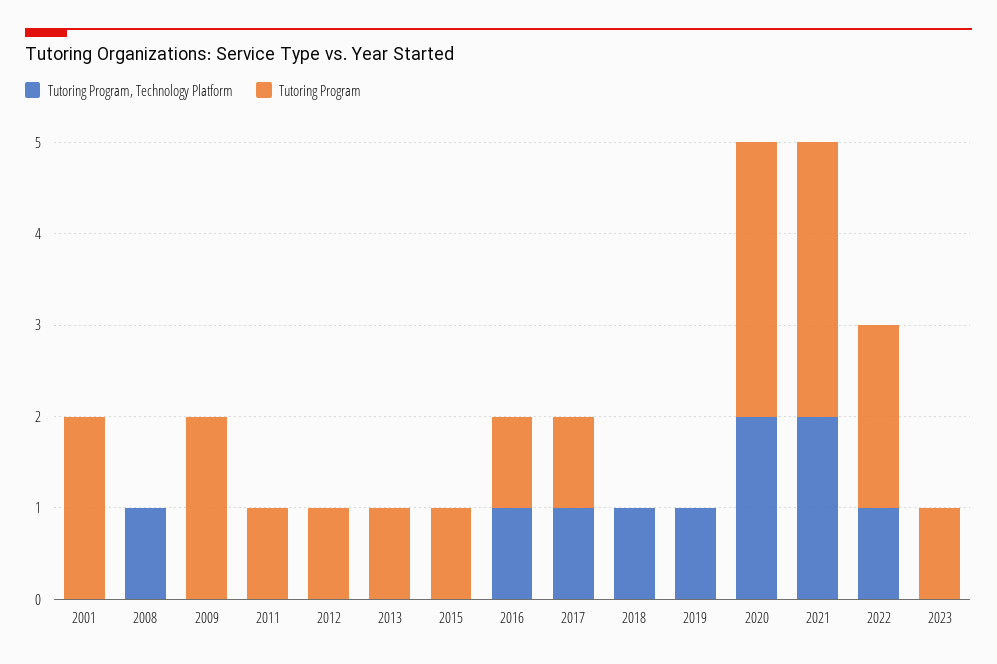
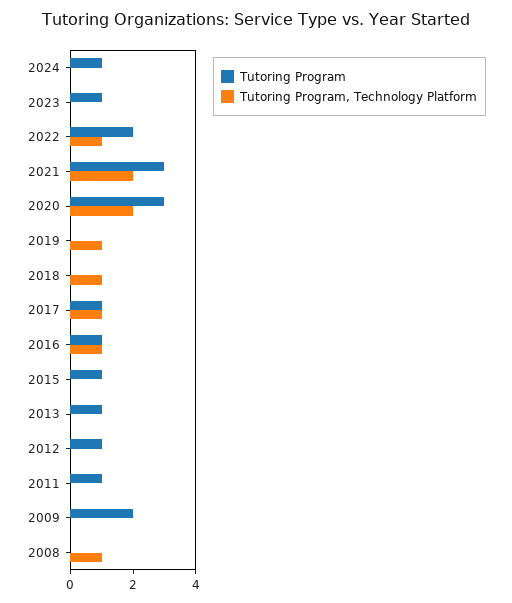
Tutoring Program, Technology Platform, 2001: 0 -> none
Tutoring Program, 2001: 2 -> none
Tutoring Program, 2024: none -> 1
Tutoring Program, Technology Platform, 2024: none -> 0

